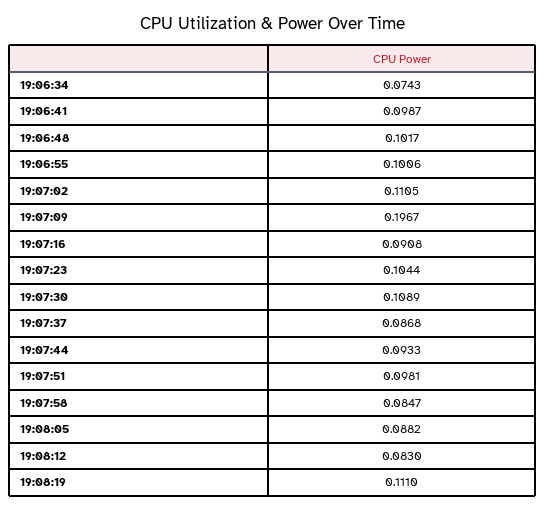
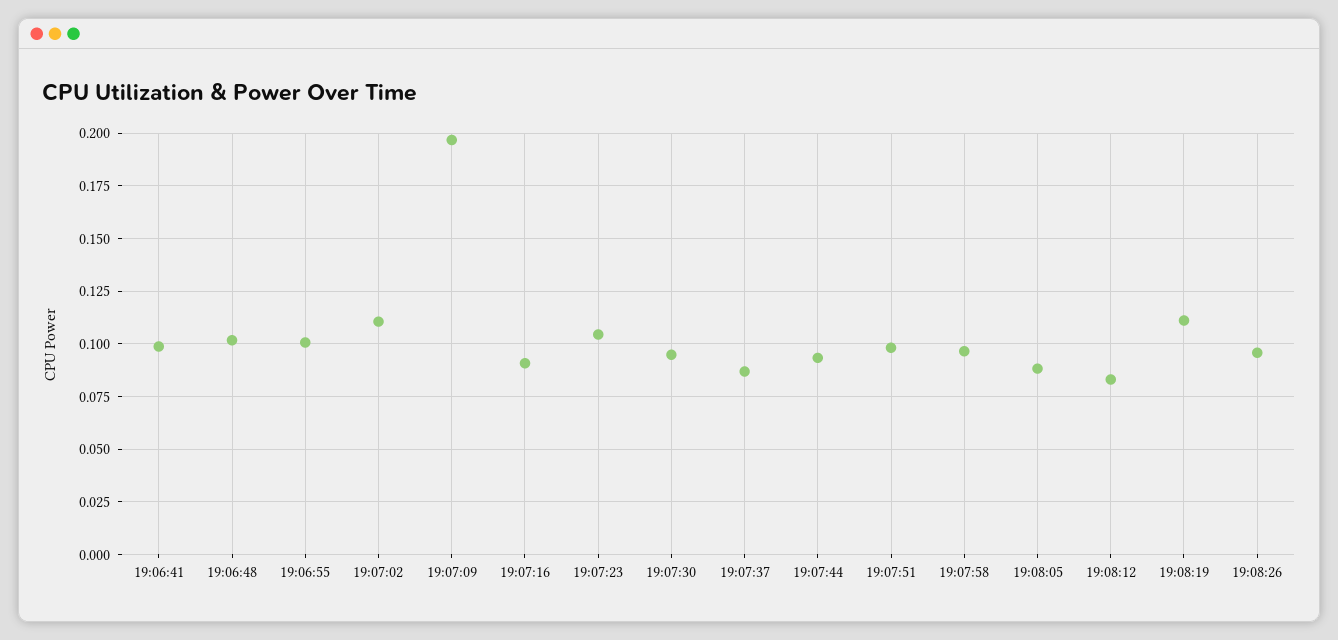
19:06:34: 0.0743 -> none
19:07:30: 0.1089 -> 0.095
19:07:58: 0.0847 -> 0.095
19:08:26: none -> 0.095

